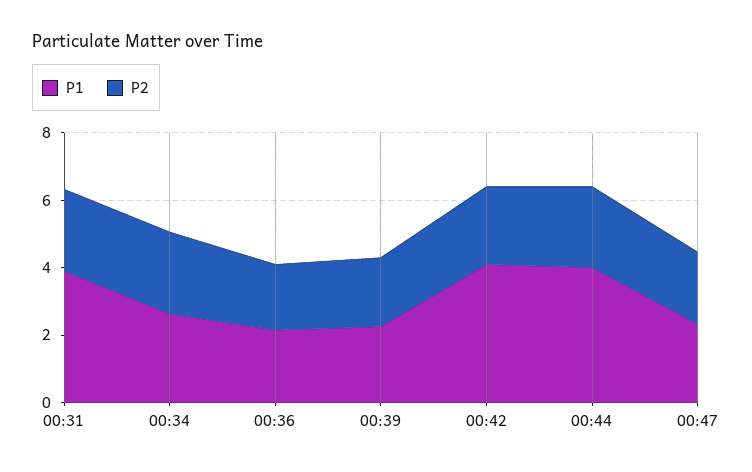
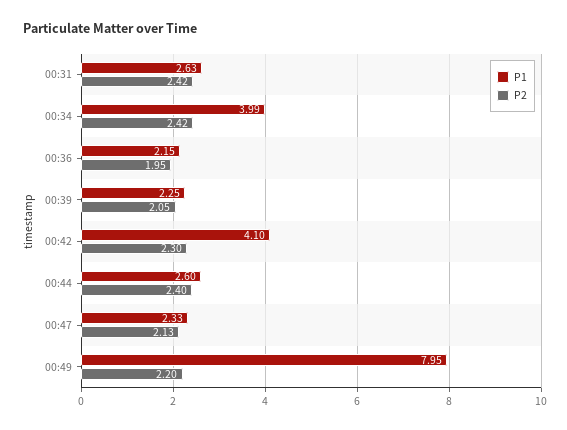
P1, 00:31: 4 -> 2.63
P1, 00:34: 2.5 -> 3.99
P1, 00:44: 4 -> 2.6
P1, 00:49: none -> 7.95
P2, 00:49: none -> 2.2

